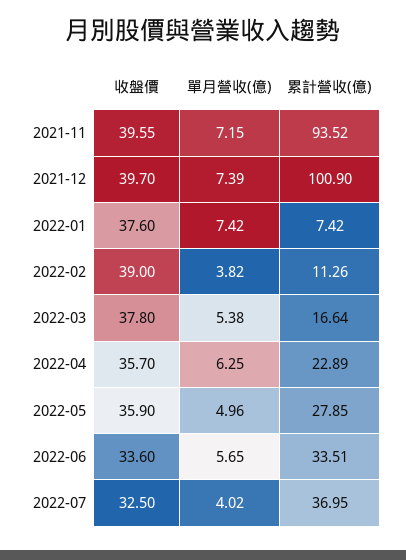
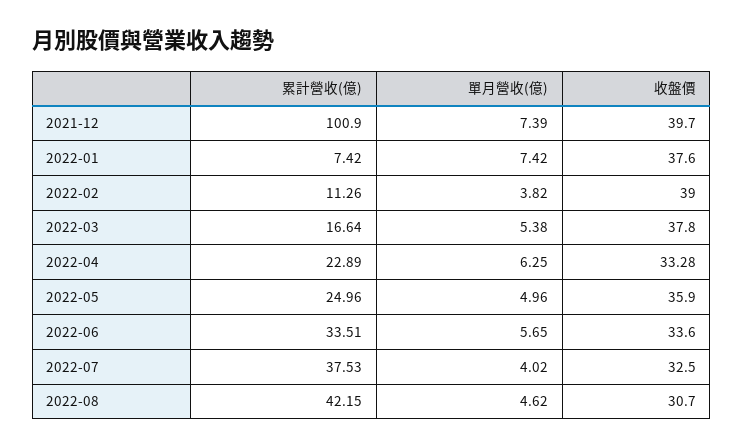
收盤價, 2021-11: 39.55 -> none
單月營收(億), 2021-11: 7.15 -> none
累計營收(億), 2021-11: 93.52 -> none
收盤價, 2022-04: 35.7 -> 33.28
累計營收(億), 2022-05: 27.85 -> 24.96
累計營收(億), 2022-07: 36.95 -> 37.53
累計營收(億), 2022-08: none -> 42.15
單月營收(億), 2022-08: none -> 4.62
收盤價, 2022-08: none -> 30.7

